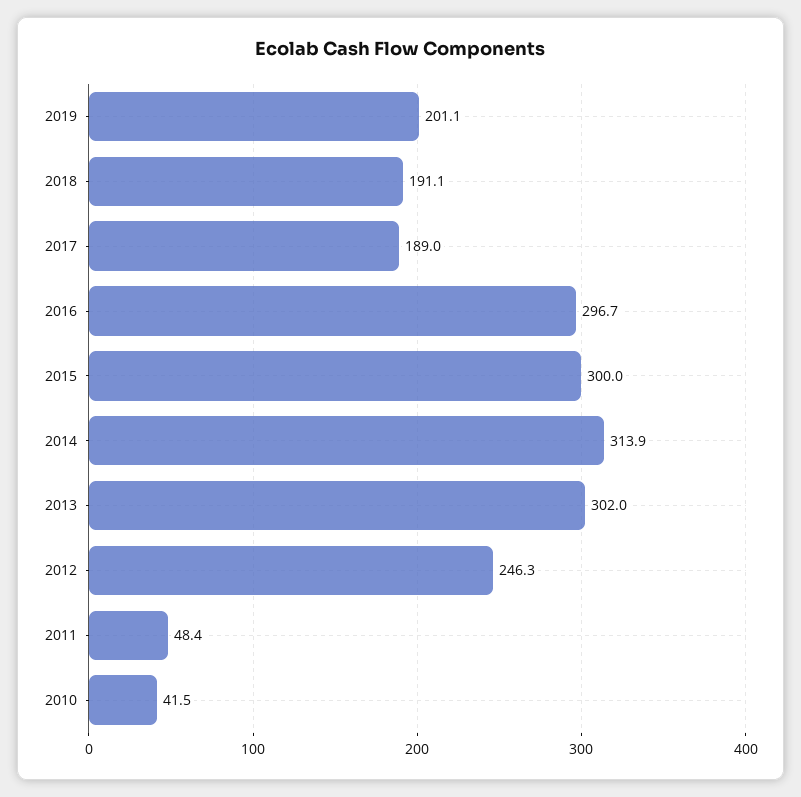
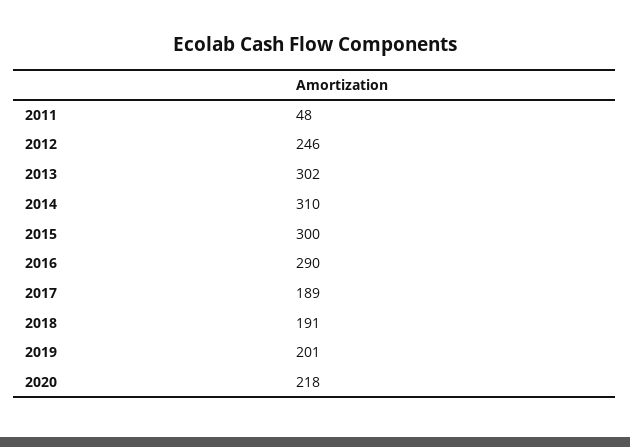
2016: 296.7 -> 290
2014: 313.9 -> 310
2010: 41.5 -> none
2020: none -> 218

